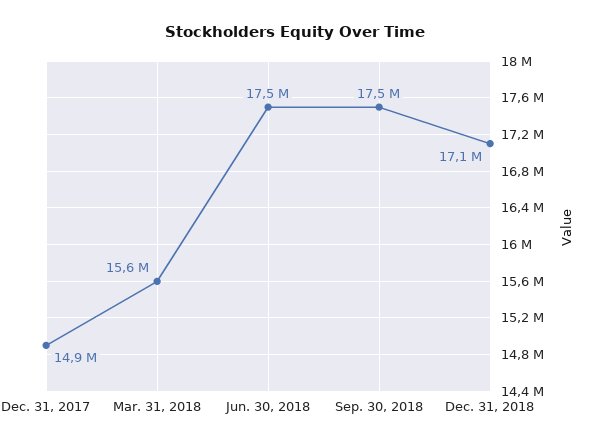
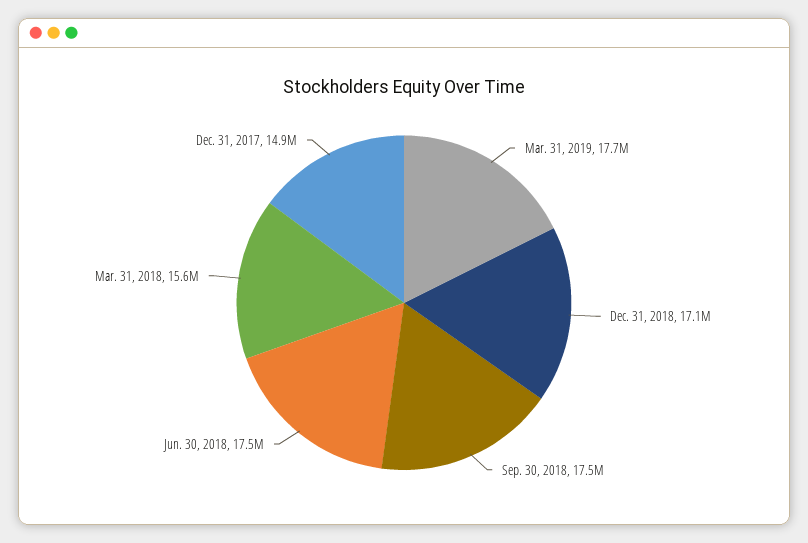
Mar. 31, 2019: none -> 17700000

